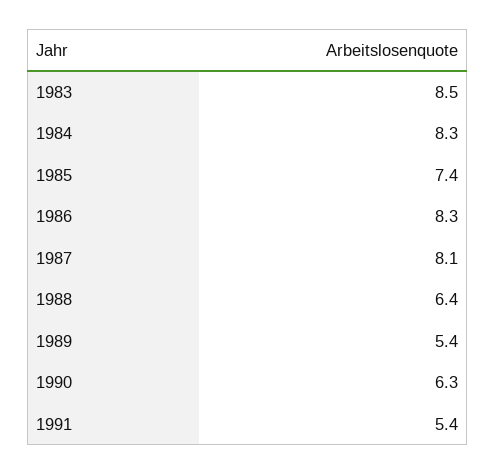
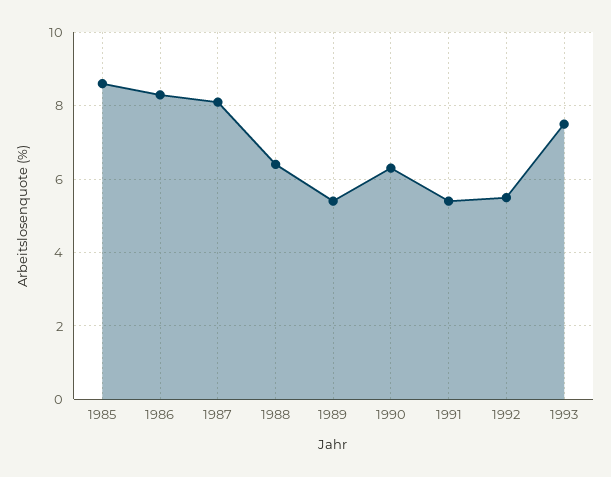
1983: 8.5 -> none
1984: 8.3 -> none
1985: 7.4 -> 8.5
1992: none -> 5.5
1993: none -> 7.5

